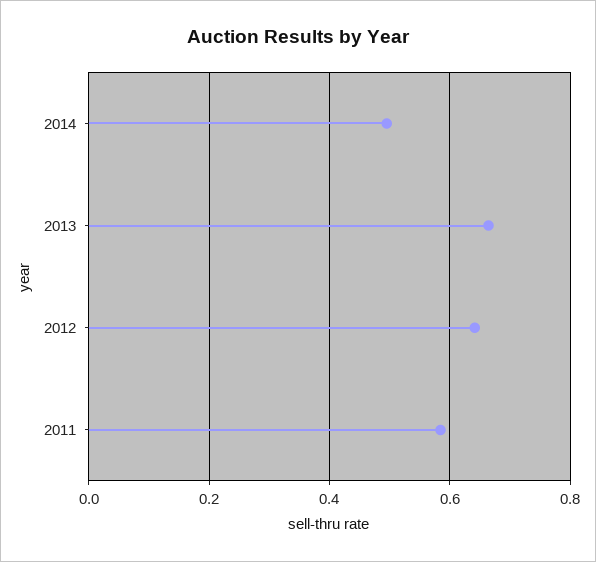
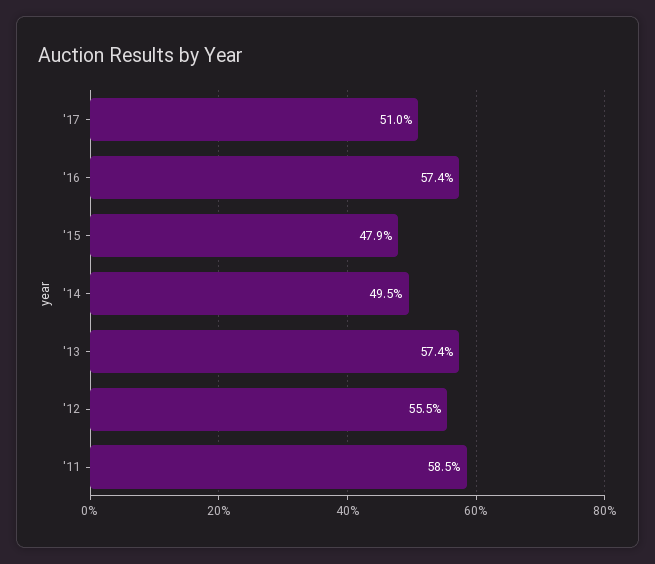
2013: 0.66 -> 0.574
2012: 0.64 -> 0.555
'17: none -> 0.51
'16: none -> 0.574
'15: none -> 0.479

